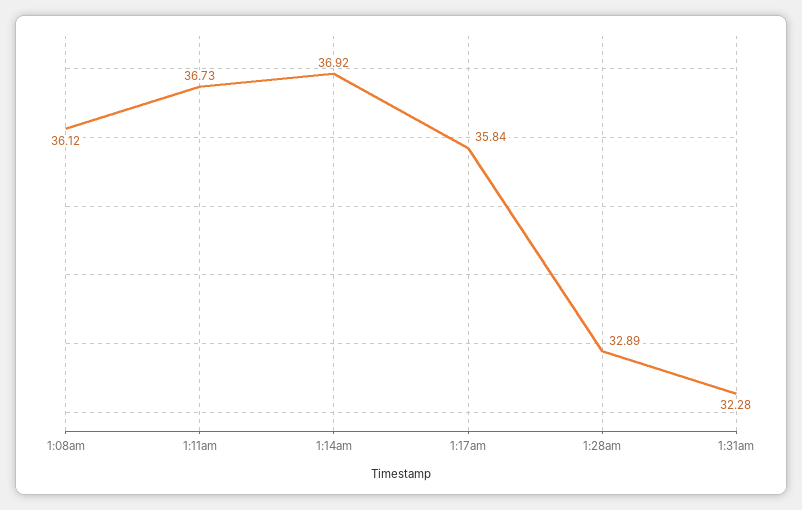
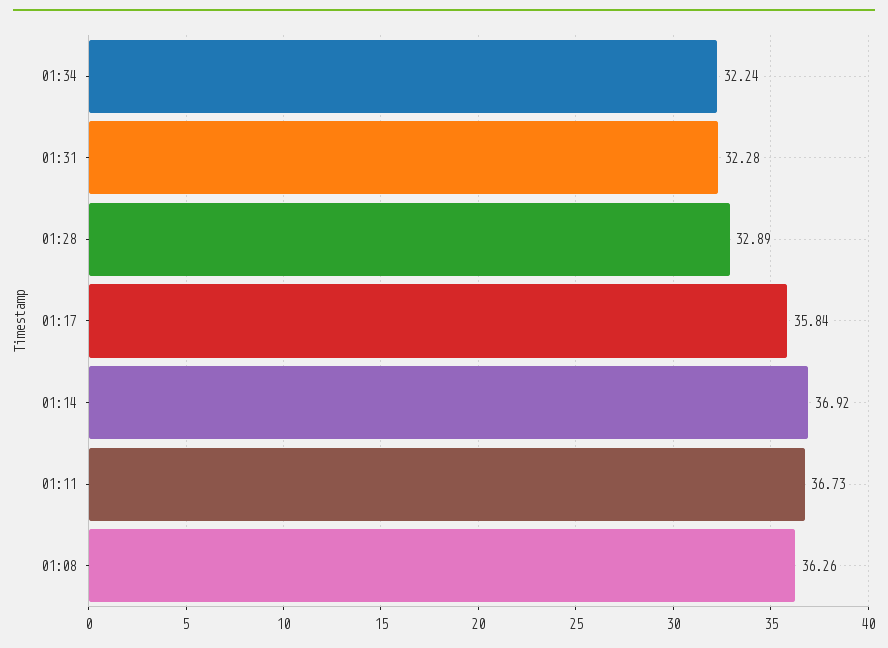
1:08am: 36.12 -> 36.26
01:34: none -> 32.24

